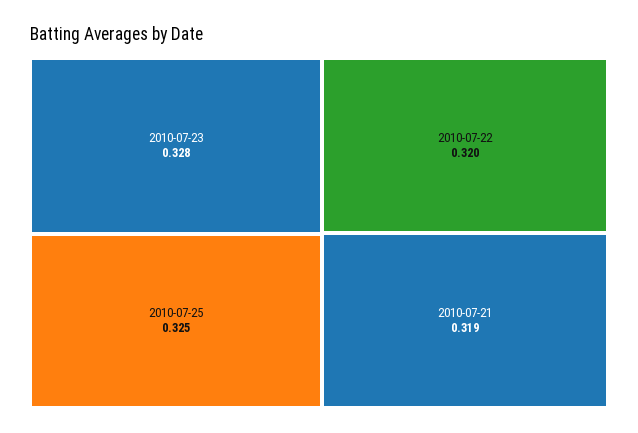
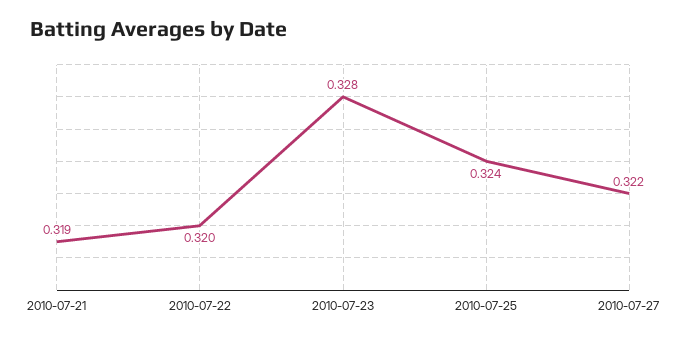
2010-07-25: 0.325 -> 0.324
2010-07-27: none -> 0.322

